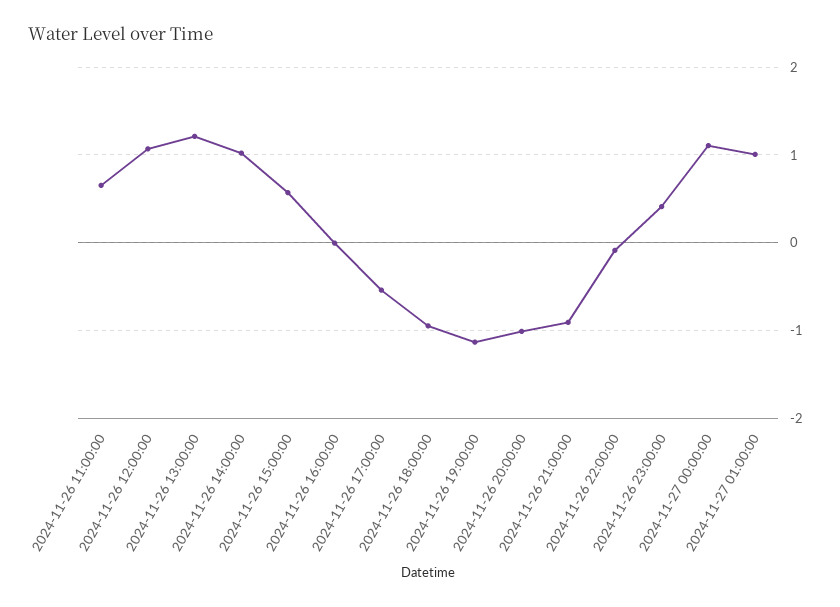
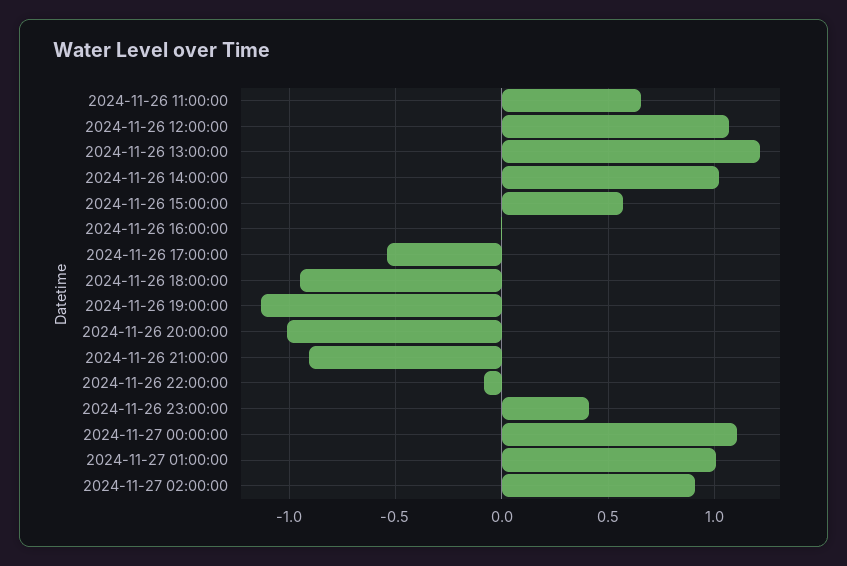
2024-11-27 02:00:00: none -> 0.9

